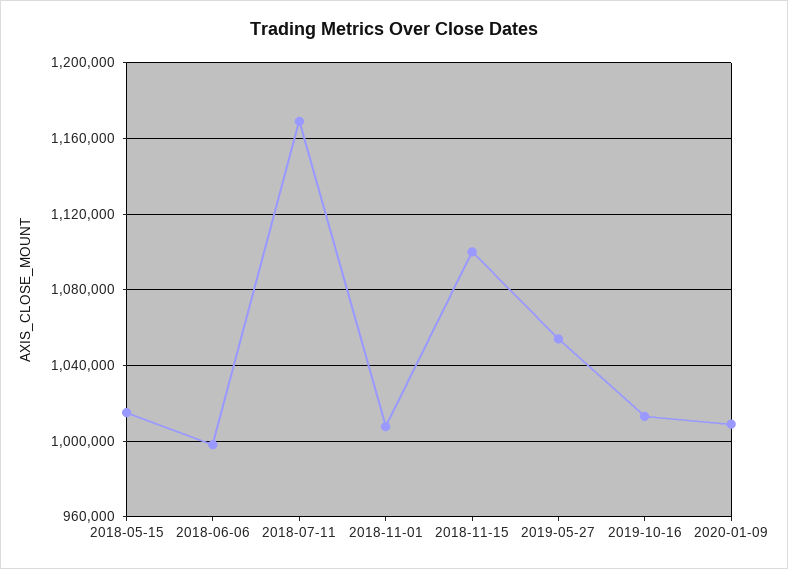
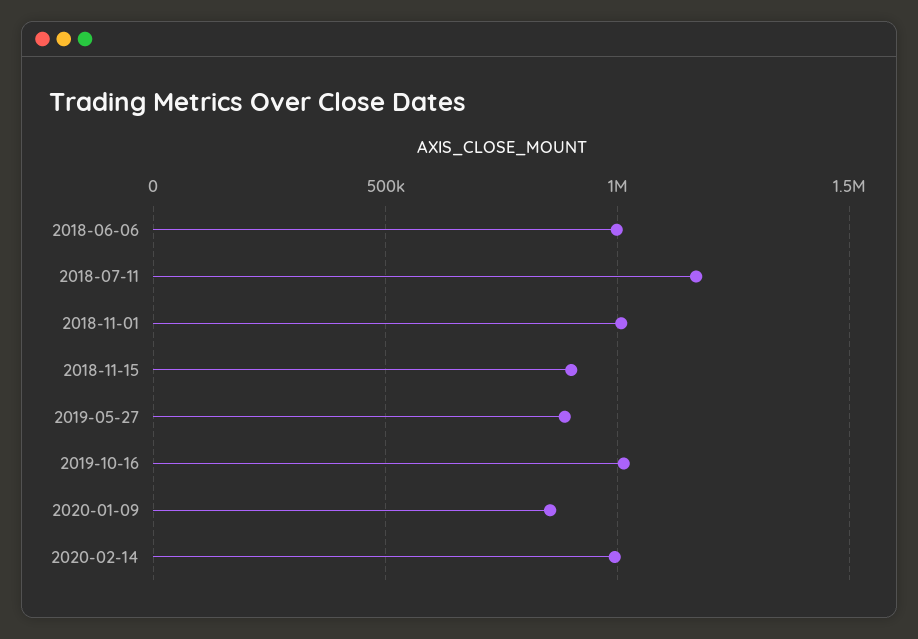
2018-05-15: 1015000 -> none
2018-11-15: 1100000 -> 900000
2019-05-27: 1055000 -> 900000
2020-01-09: 1010000 -> 850000
2020-02-14: none -> 1000000

